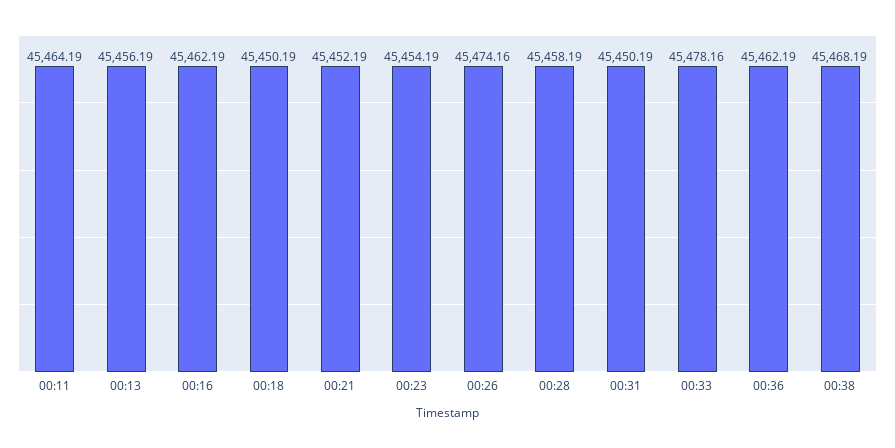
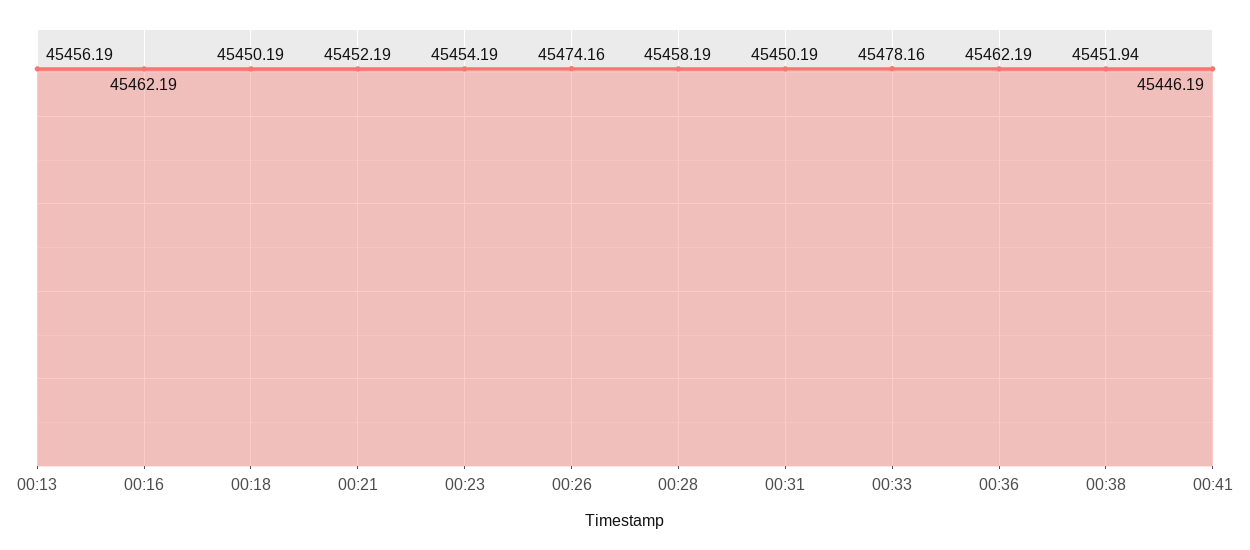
00:11: 45464.19 -> none
00:38: 45468.19 -> 45451.94
00:41: none -> 45446.19

